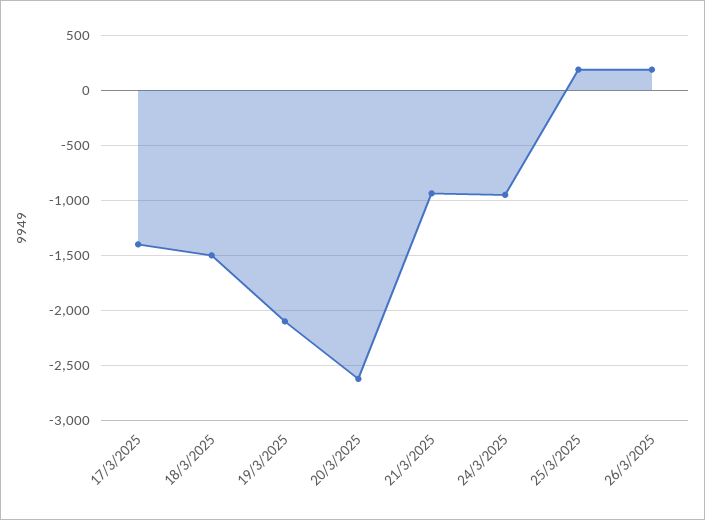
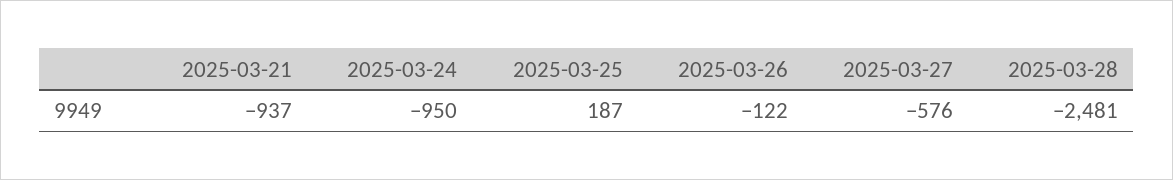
17/3/2025: -1400 -> none
18/3/2025: -1500 -> none
19/3/2025: -2100 -> none
20/3/2025: -2600 -> none
26/3/2025: 200 -> -122
2025-03-27: none -> -576
2025-03-28: none -> -2481

